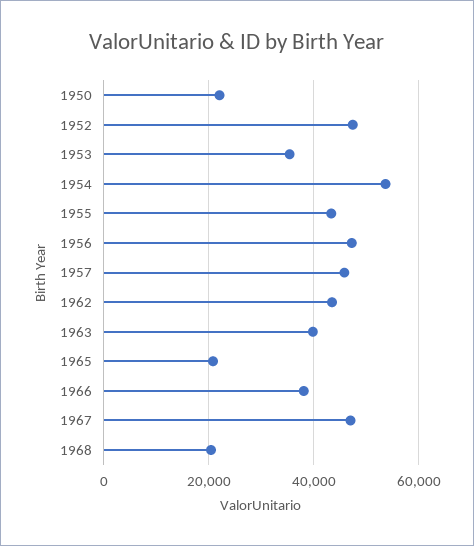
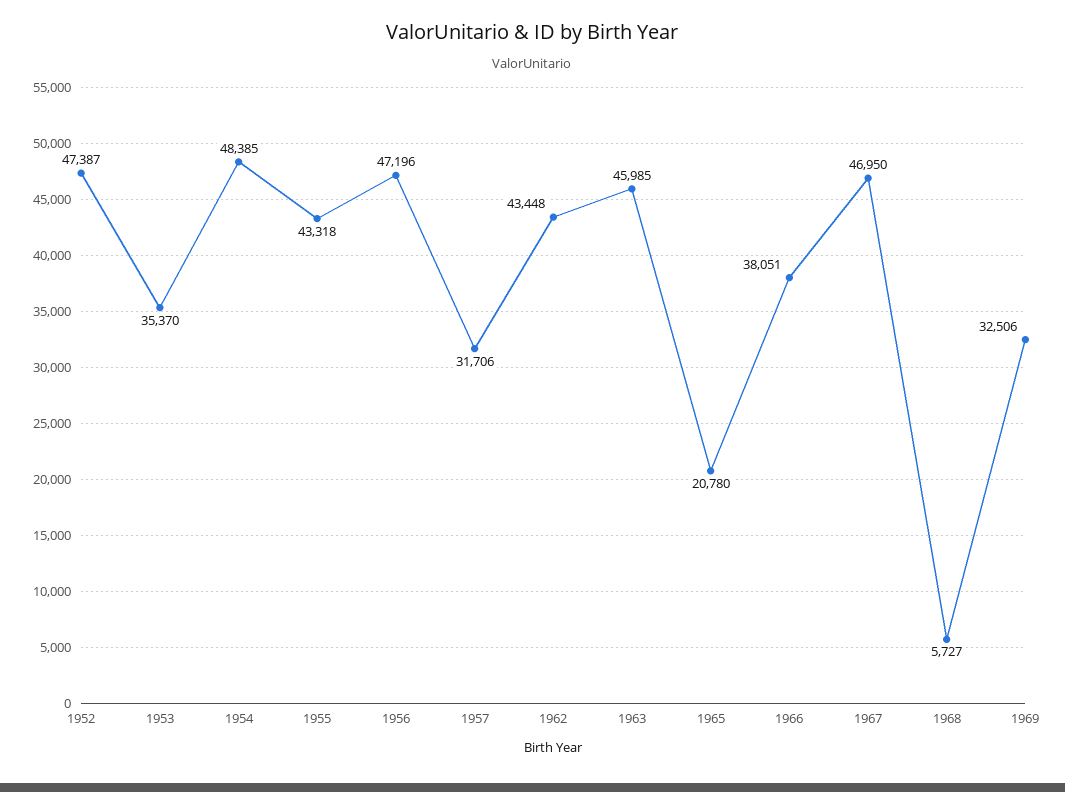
1950: 22000 -> none
1954: 54000 -> 48385
1957: 46000 -> 31706
1963: 40000 -> 45985
1968: 20000 -> 5727
1969: none -> 32506

